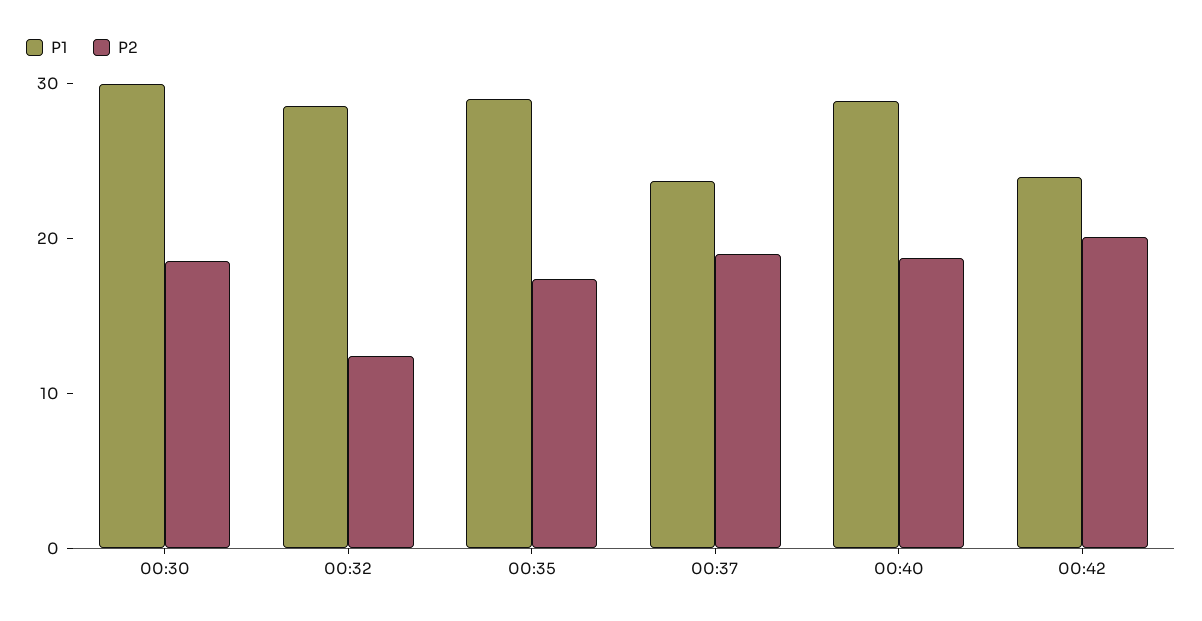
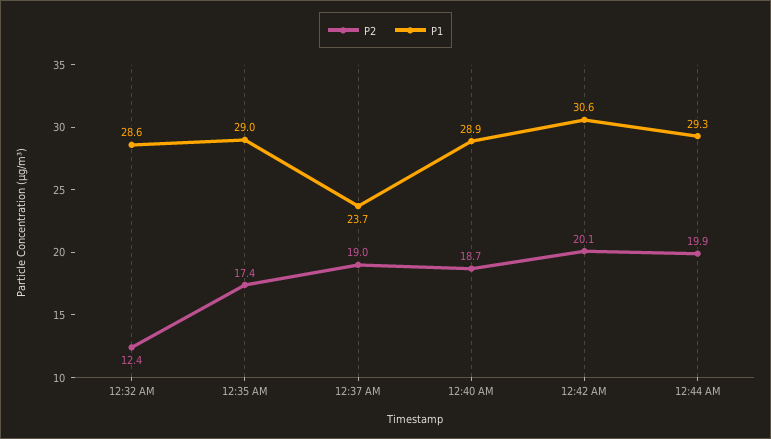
P1, 00:30: 30 -> none
P2, 00:30: 18 -> none
P1, 00:42: 24 -> 30.6
P2, 12:44 AM: none -> 19.9
P1, 12:44 AM: none -> 29.3

